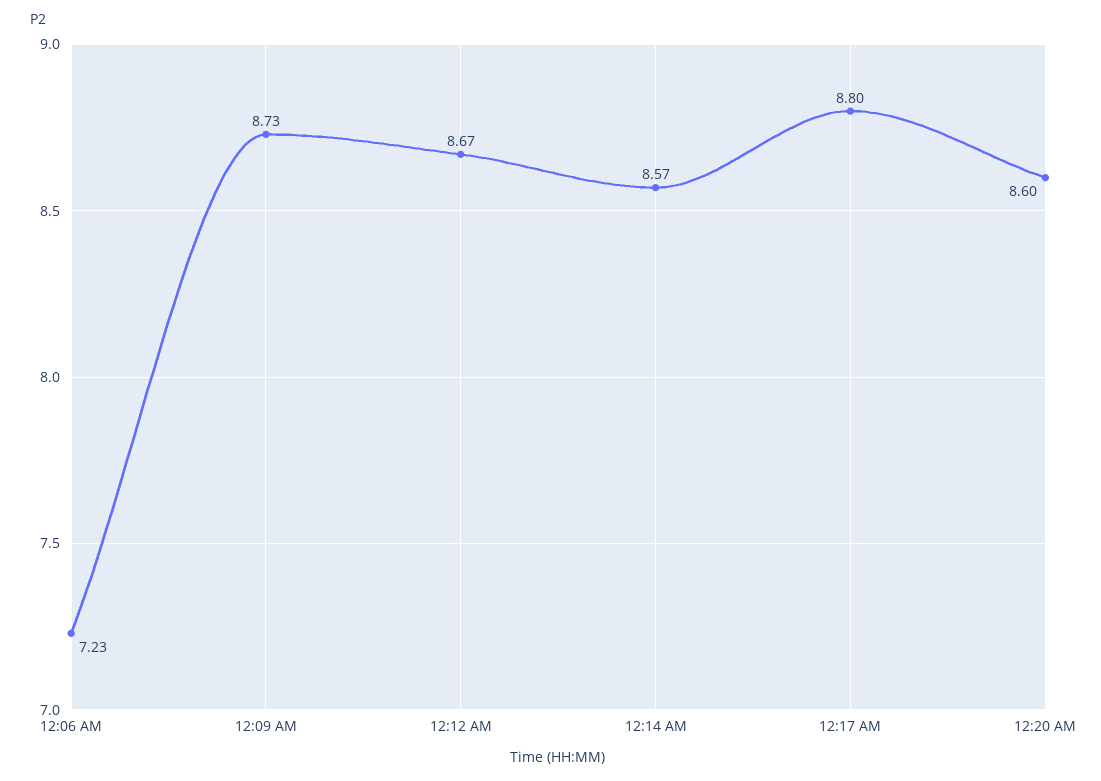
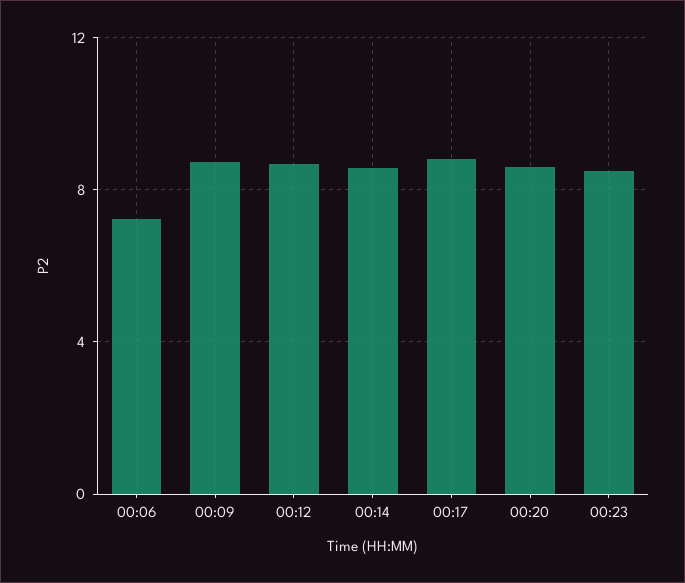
00:23: none -> 8.5

